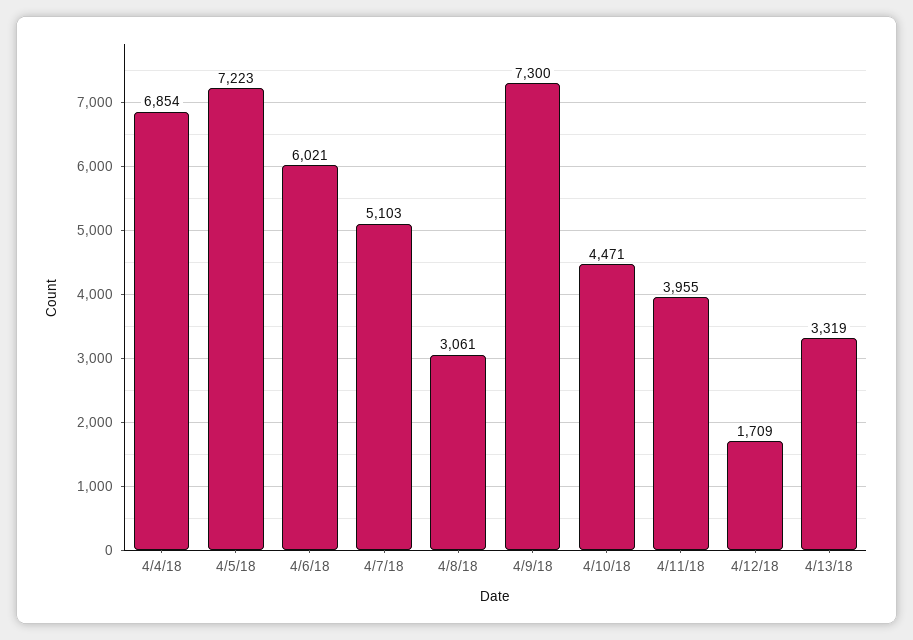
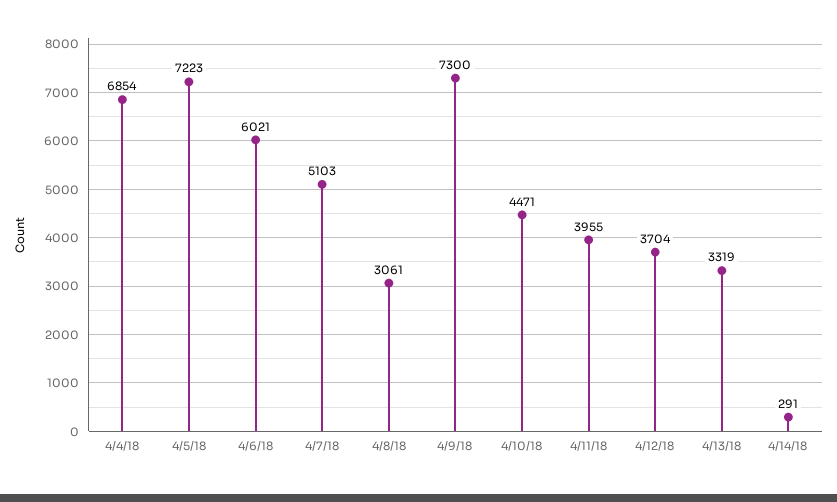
4/12/18: 1709 -> 3704
4/14/18: none -> 291

